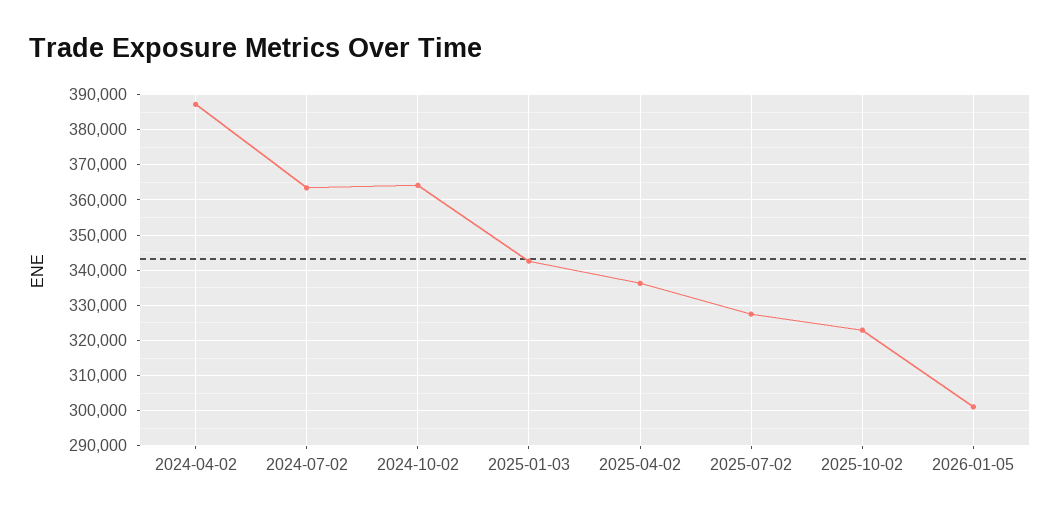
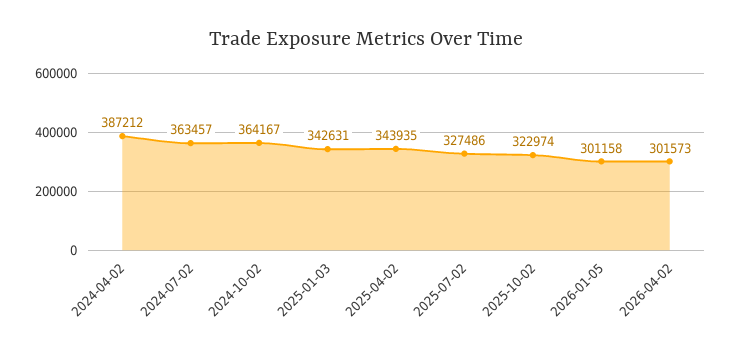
2025-04-02: 336000 -> 343935
2026-04-02: none -> 301573

